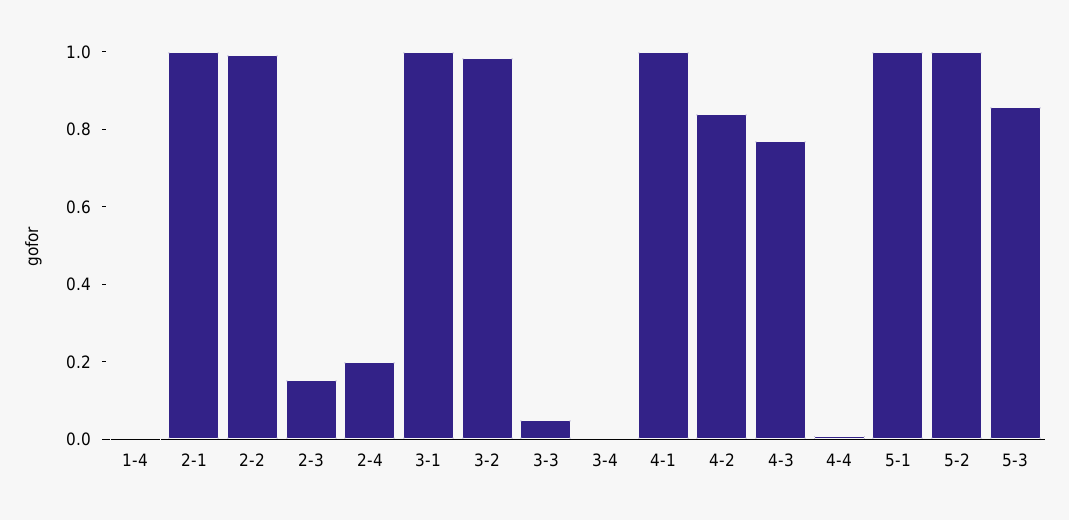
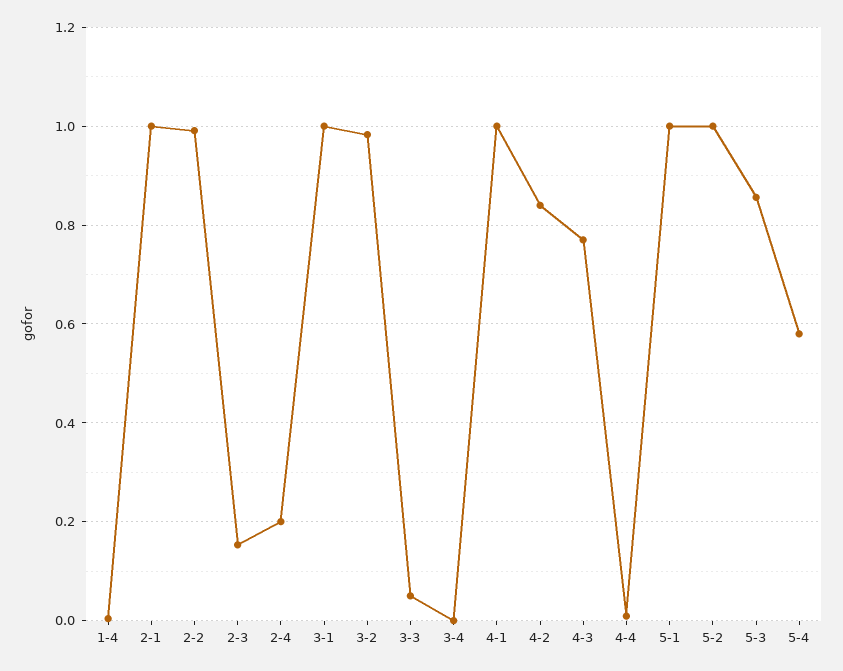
5-4: none -> 0.58

